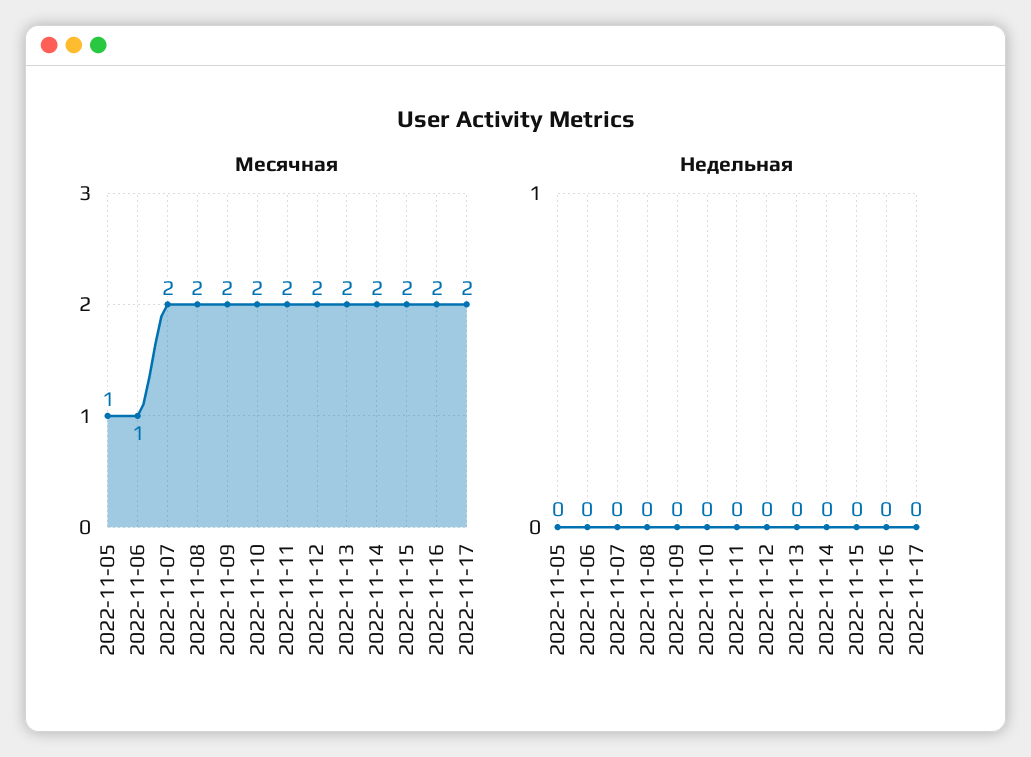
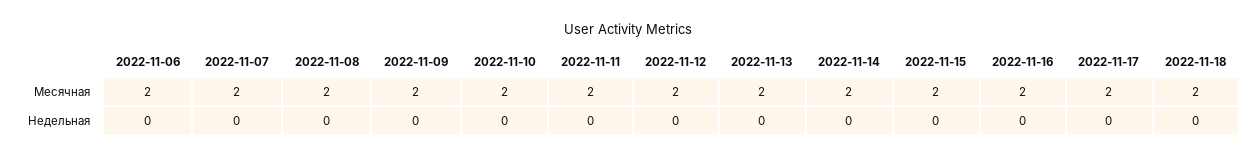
Месячная, 2022-11-05: 1 -> none
Месячная, 2022-11-06: 1 -> 2
Недельная, 2022-11-05: 0 -> none
Месячная, 2022-11-18: none -> 2
Недельная, 2022-11-18: none -> 0

